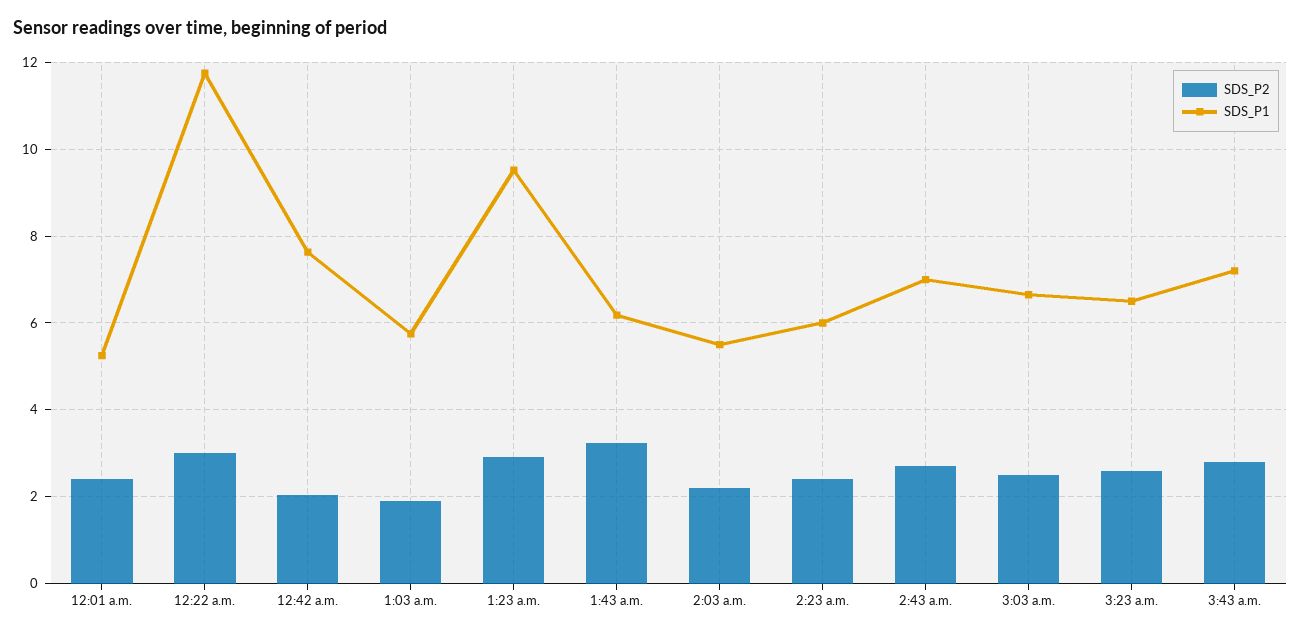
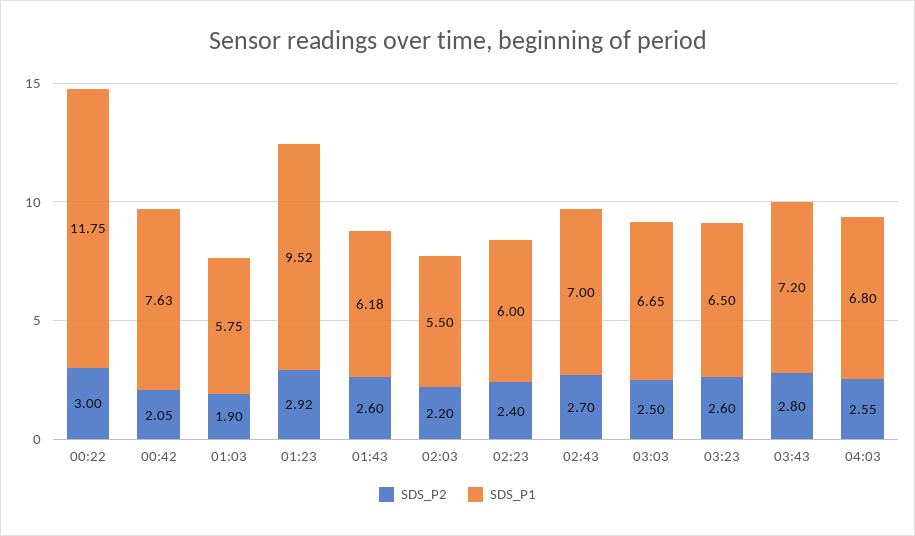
SDS_P2, 12:01 a.m.: 2.4 -> none
SDS_P1, 12:01 a.m.: 5.2 -> none
SDS_P2, 1:43 a.m.: 3.2 -> 2.6
SDS_P2, 04:03: none -> 2.55
SDS_P1, 04:03: none -> 6.8

